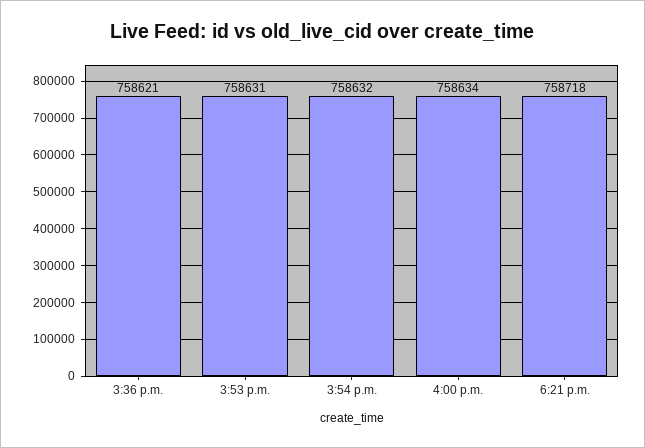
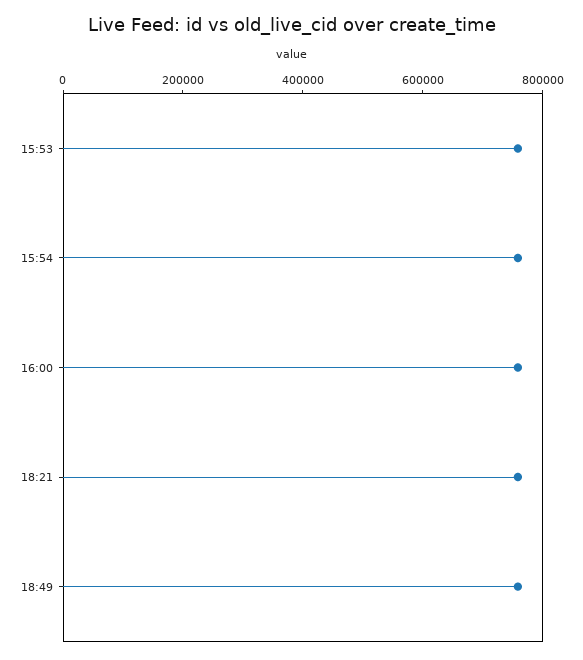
3:36 p.m.: 758621 -> none
18:49: none -> 750000

